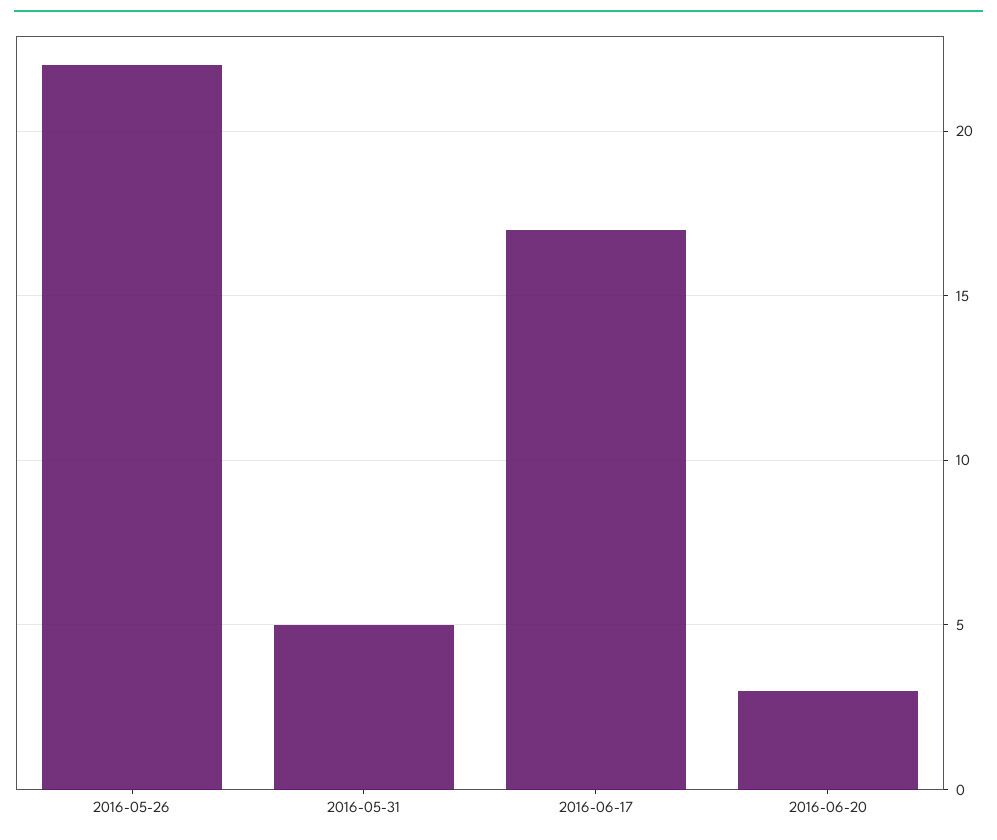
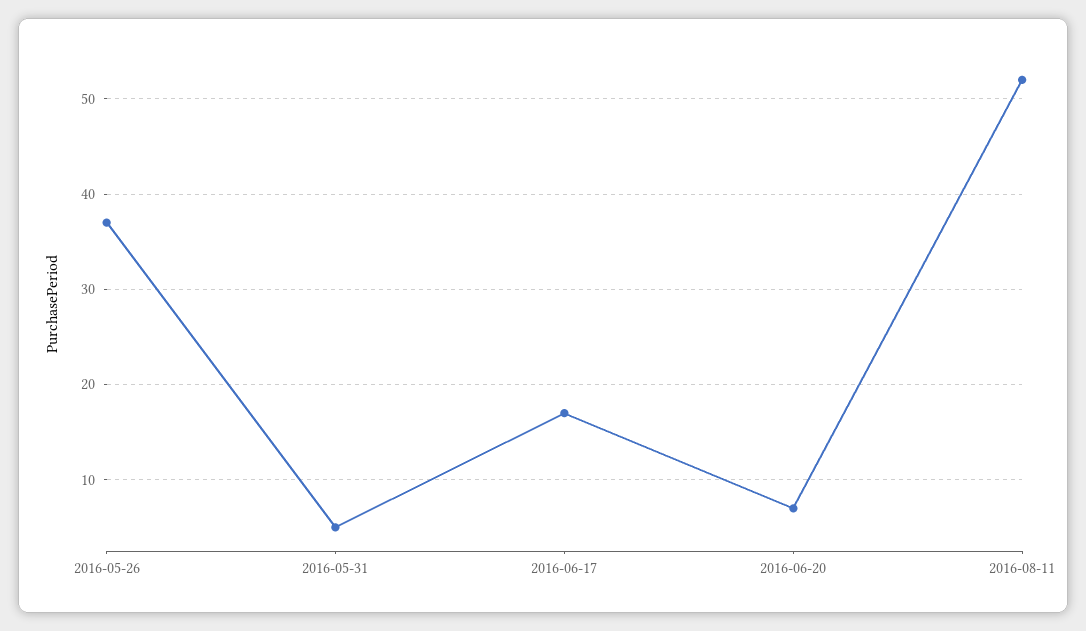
2016-05-26: 22 -> 37
2016-06-20: 3 -> 7
2016-08-11: none -> 52

